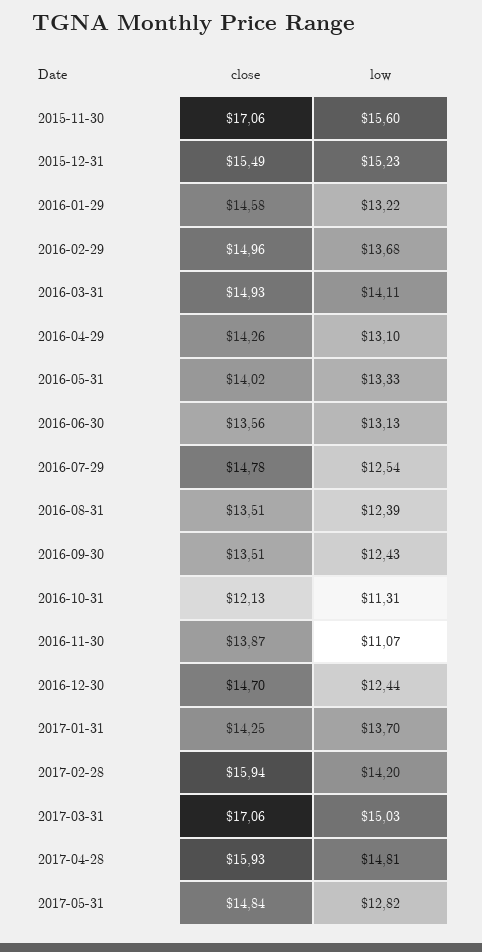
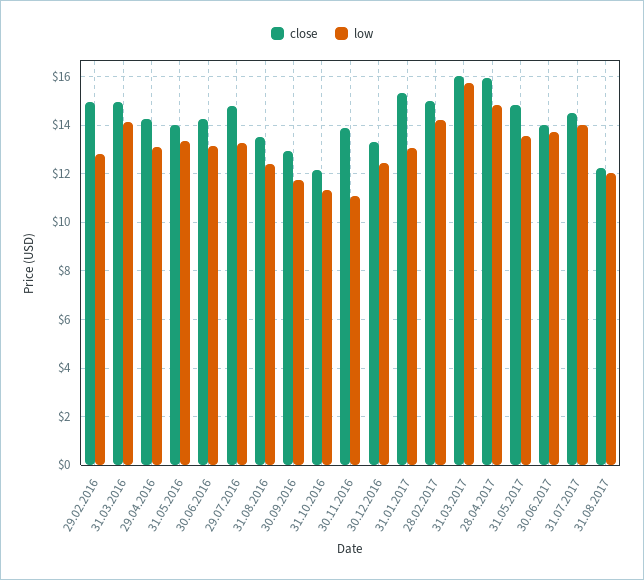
close, 2015-11-30: 17.06 -> none
low, 2015-11-30: 15.6 -> none
close, 2015-12-31: 15.49 -> none
low, 2015-12-31: 15.23 -> none
close, 2016-01-29: 14.58 -> none
low, 2016-01-29: 13.22 -> none
low, 2016-02-29: 13.68 -> 12.75
close, 2016-06-30: 13.56 -> 14.25
low, 2016-07-29: 12.54 -> 13.25
close, 2016-09-30: 13.51 -> 13
low, 2016-09-30: 12.43 -> 11.75
close, 2016-12-30: 14.7 -> 13.25
close, 2017-01-31: 14.25 -> 15.25
low, 2017-01-31: 13.7 -> 13
close, 2017-02-28: 15.94 -> 15
close, 2017-03-31: 17.06 -> 16
low, 2017-03-31: 15.03 -> 15.75
low, 2017-05-31: 12.82 -> 13.5
close, 30.06.2017: none -> 14
low, 30.06.2017: none -> 13.75
close, 31.07.2017: none -> 14.5
low, 31.07.2017: none -> 14
close, 31.08.2017: none -> 12.25
low, 31.08.2017: none -> 12

